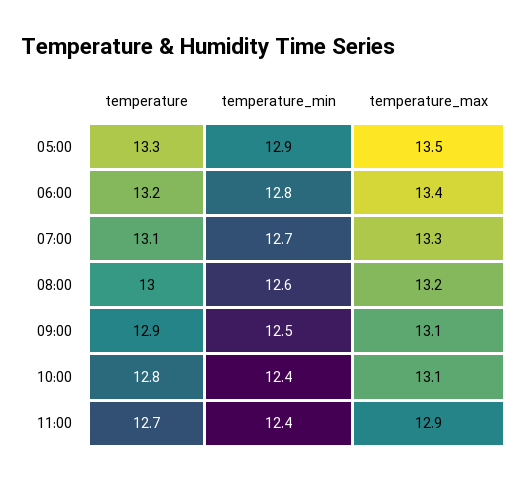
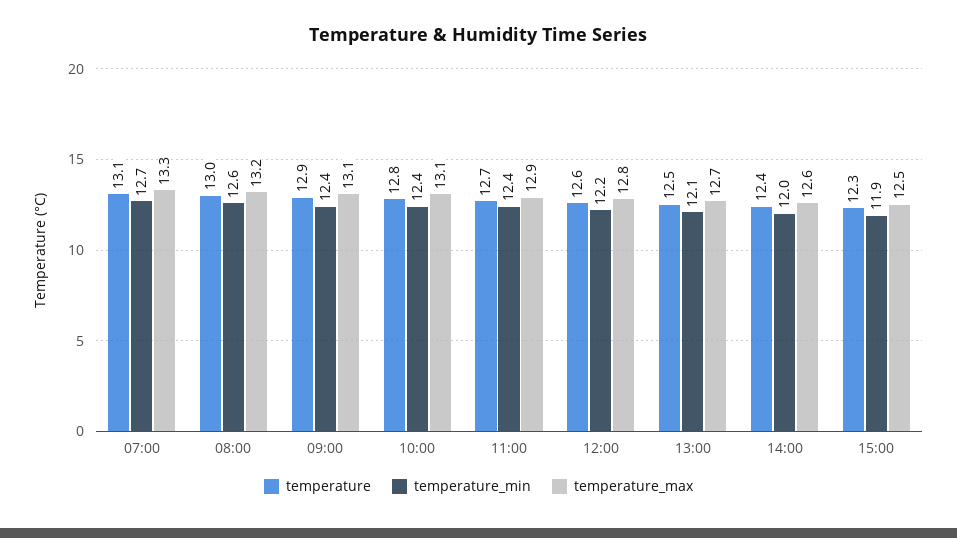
temperature, 05:00: 13.3 -> none
temperature_min, 05:00: 12.9 -> none
temperature_max, 05:00: 13.5 -> none
temperature, 06:00: 13.2 -> none
temperature_min, 06:00: 12.8 -> none
temperature_max, 06:00: 13.4 -> none
temperature_min, 09:00: 12.5 -> 12.4
temperature, 12:00: none -> 12.6
temperature_min, 12:00: none -> 12.2
temperature_max, 12:00: none -> 12.8
temperature, 13:00: none -> 12.5
temperature_min, 13:00: none -> 12.1
temperature_max, 13:00: none -> 12.7
temperature, 14:00: none -> 12.4
temperature_min, 14:00: none -> 12
temperature_max, 14:00: none -> 12.6
temperature, 15:00: none -> 12.3
temperature_min, 15:00: none -> 11.9
temperature_max, 15:00: none -> 12.5

